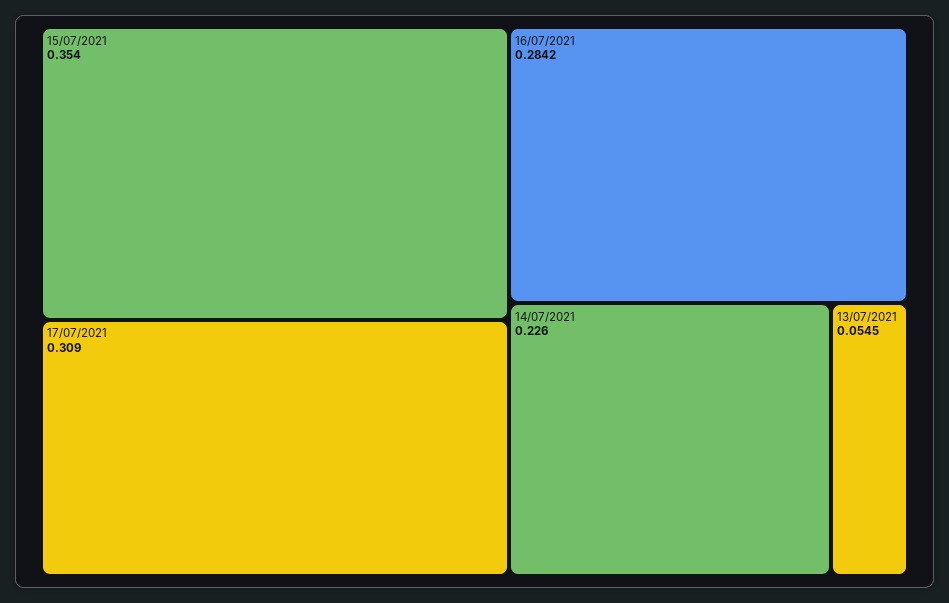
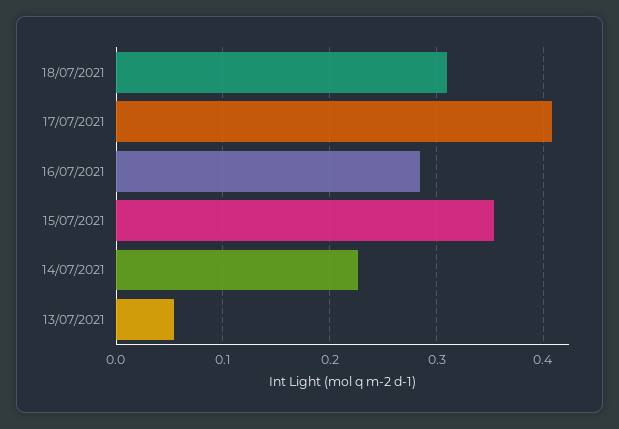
17/07/2021: 0.309 -> 0.41
18/07/2021: none -> 0.31

